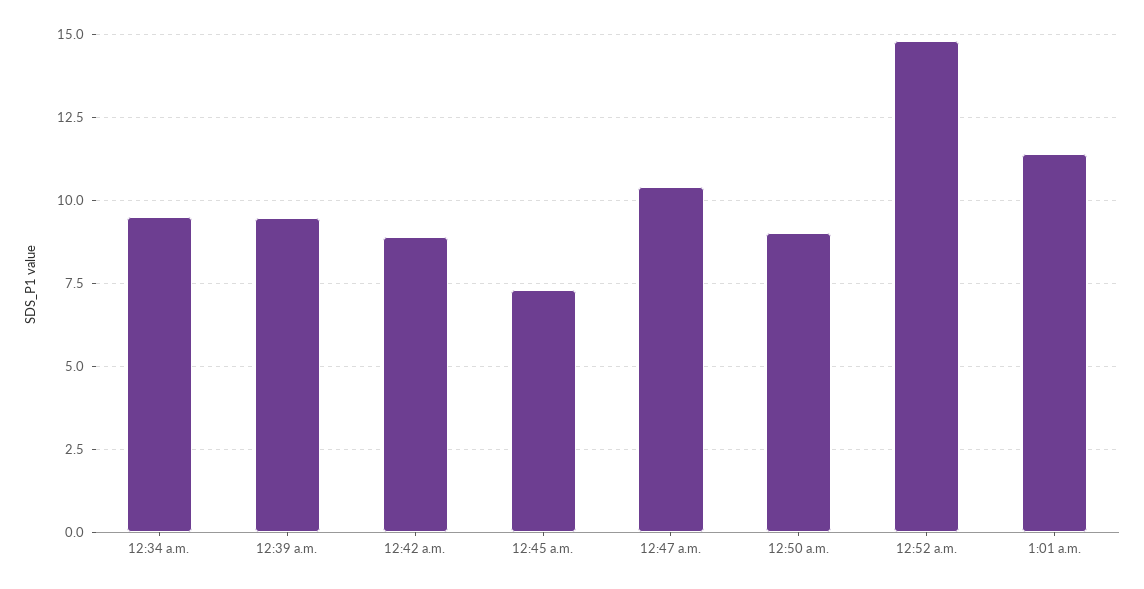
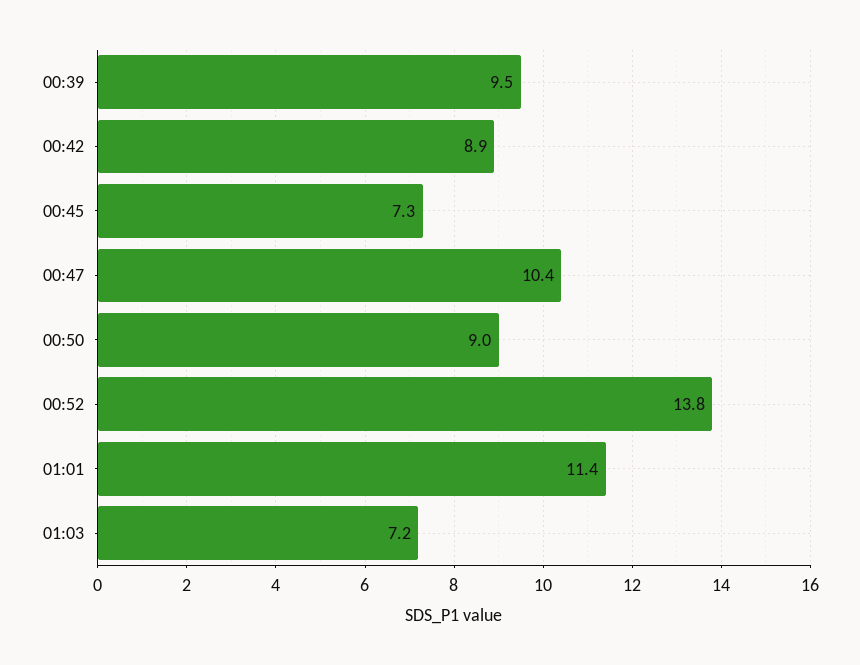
12:34 a.m.: 9.5 -> none
12:52 a.m.: 14.75 -> 13.8
01:03: none -> 7.2

